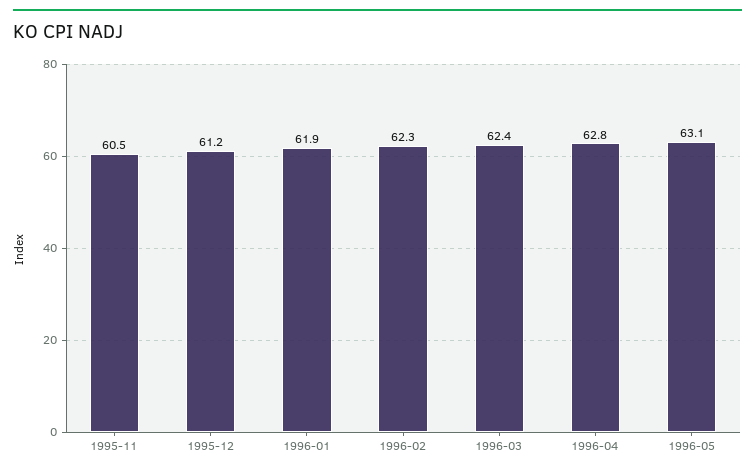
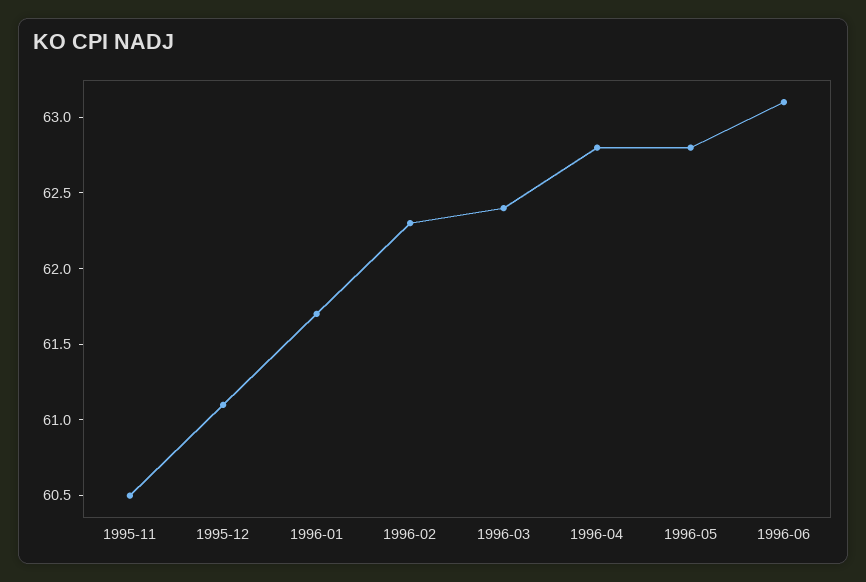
1995-12: 61.2 -> 61.1
1996-01: 61.9 -> 61.7
1996-05: 63.1 -> 62.8
1996-06: none -> 63.1

